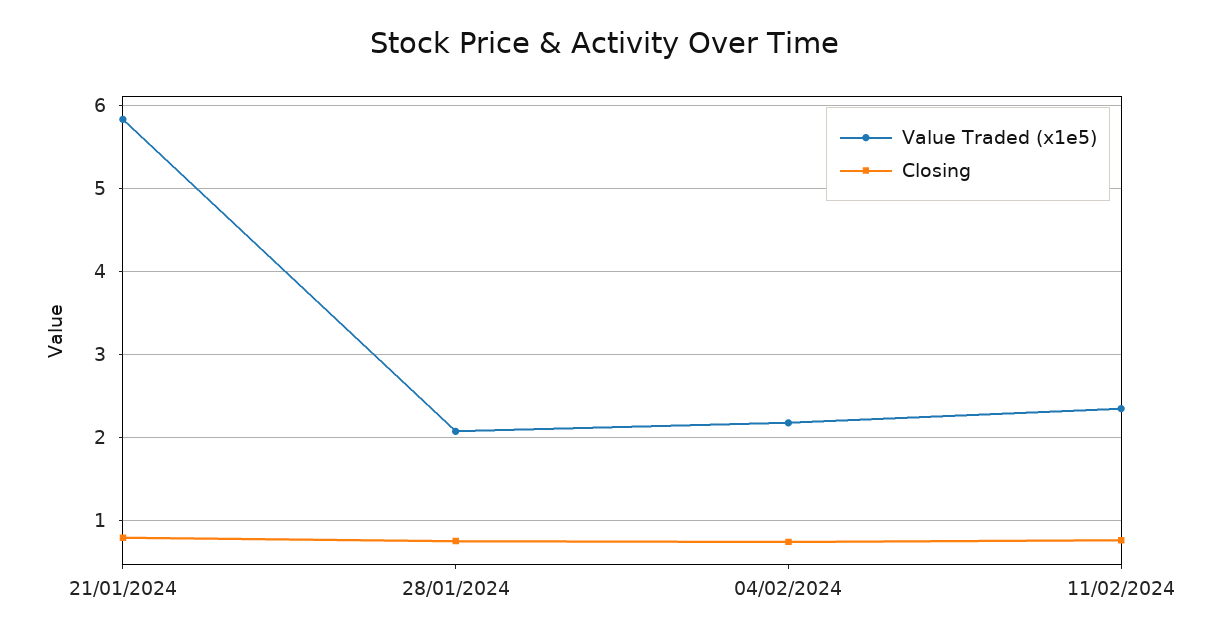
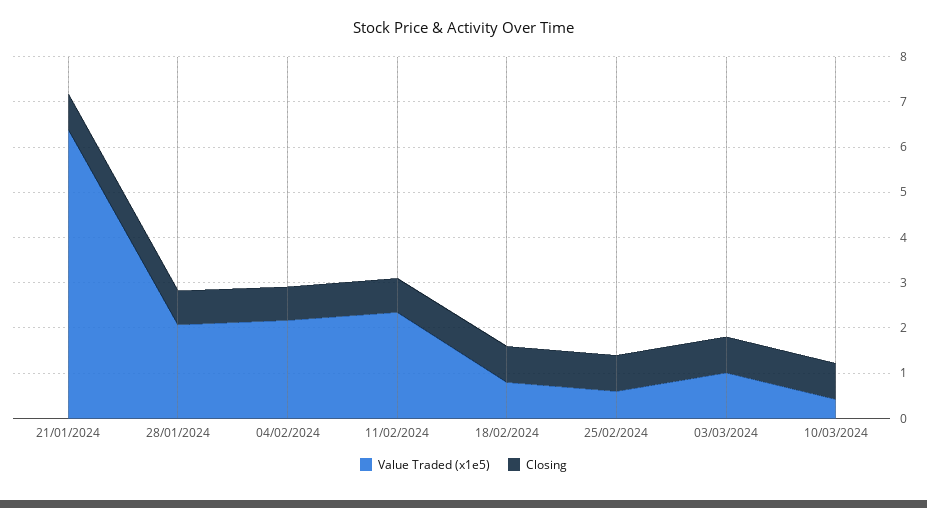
Value Traded (x1e5), 21/01/2024: 5.8 -> 6.4
Value Traded (x1e5), 18/02/2024: none -> 0.8
Closing, 18/02/2024: none -> 0.8
Value Traded (x1e5), 25/02/2024: none -> 0.6
Closing, 25/02/2024: none -> 0.8
Value Traded (x1e5), 03/03/2024: none -> 1
Closing, 03/03/2024: none -> 0.8
Value Traded (x1e5), 10/03/2024: none -> 0.4
Closing, 10/03/2024: none -> 0.8

